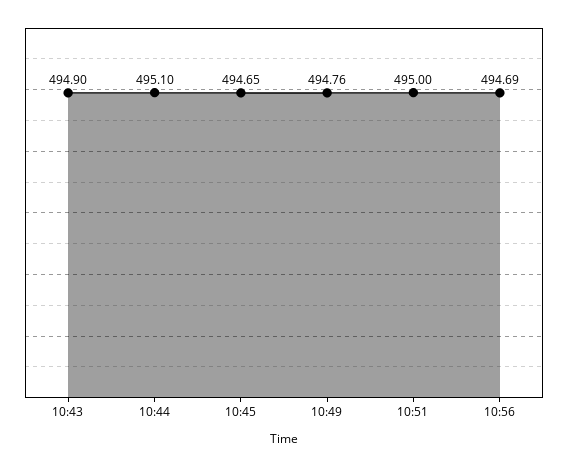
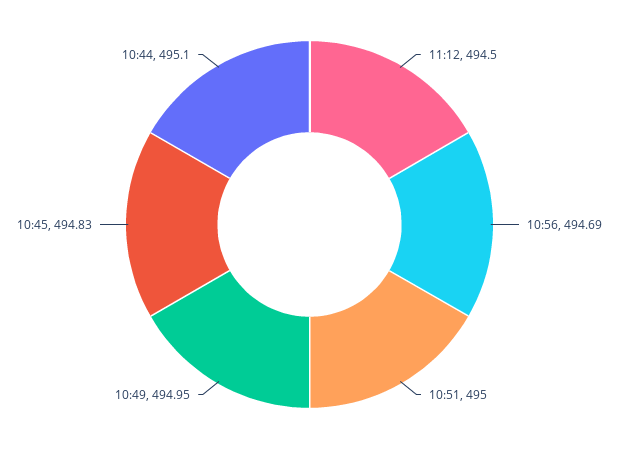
10:43: 494.9 -> none
10:45: 494.65 -> 494.83
10:49: 494.76 -> 494.95
11:12: none -> 494.5

